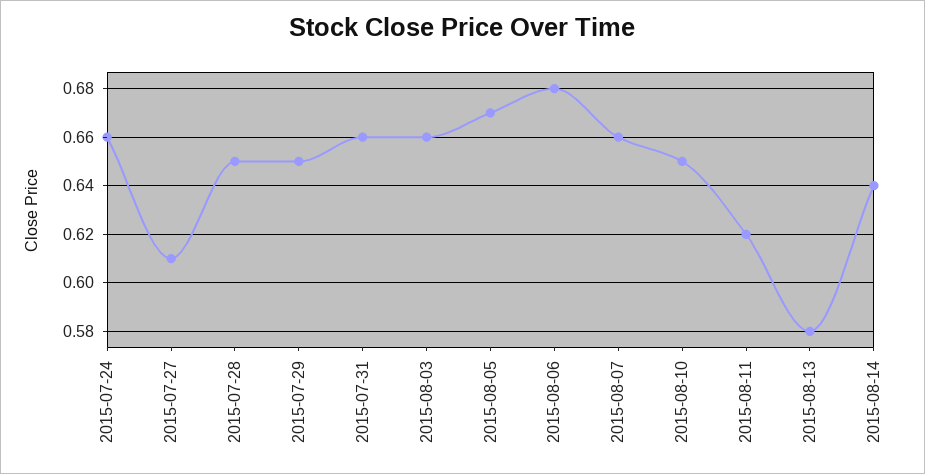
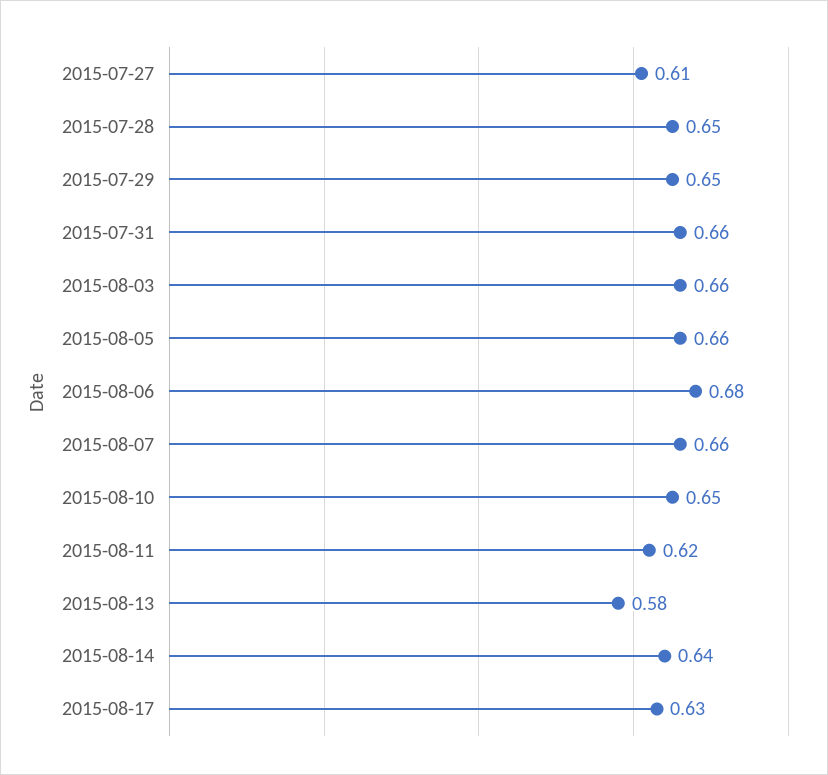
2015-07-24: 0.66 -> none
2015-08-05: 0.67 -> 0.66
2015-08-17: none -> 0.63

